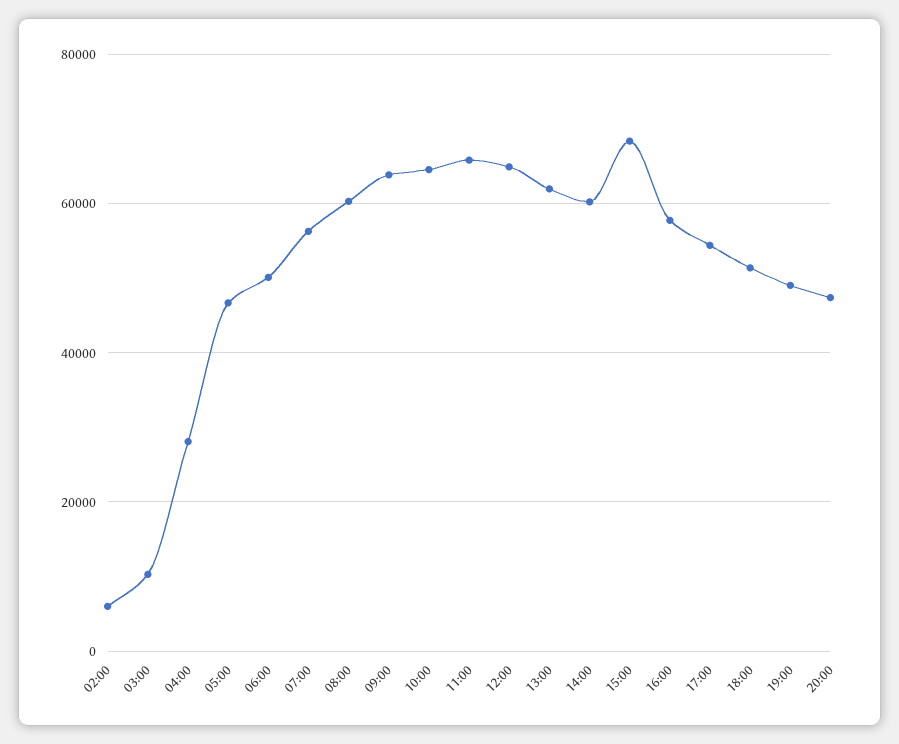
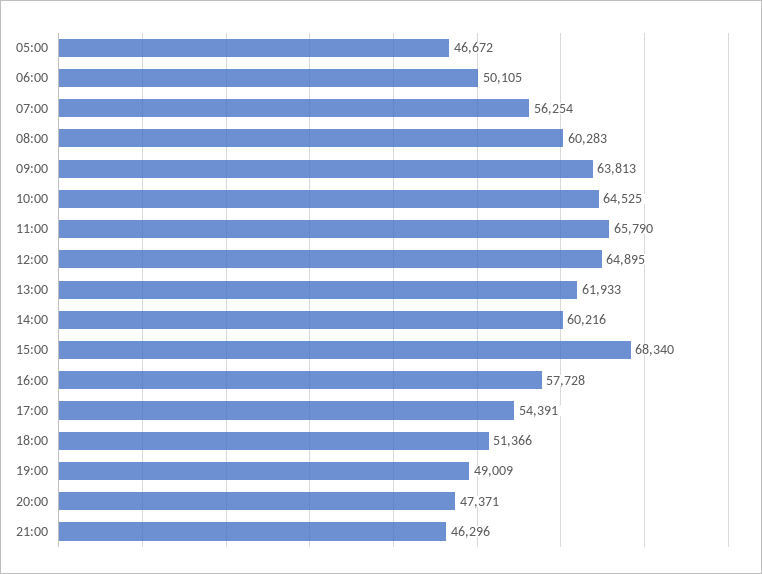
02:00: 6000 -> none
03:00: 10000 -> none
04:00: 28000 -> none
21:00: none -> 46296

